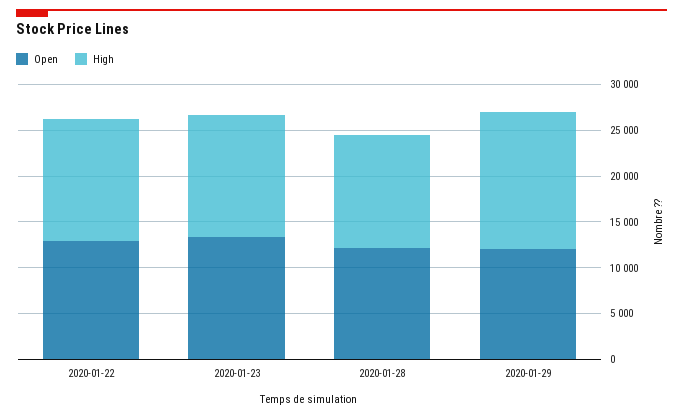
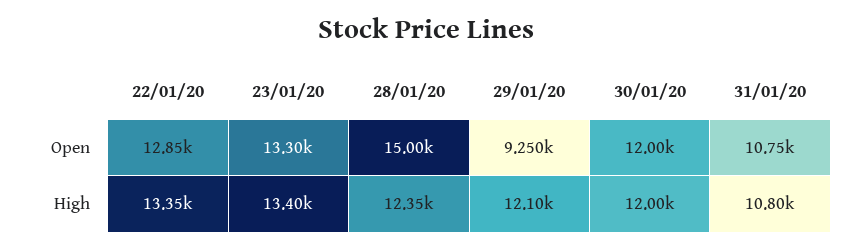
Open, 2020-01-28: 12000 -> 15000
Open, 2020-01-29: 12000 -> 9250
High, 2020-01-29: 15000 -> 12100
Open, 30/01/20: none -> 12000
Open, 31/01/20: none -> 10750
High, 30/01/20: none -> 12000
High, 31/01/20: none -> 10800

